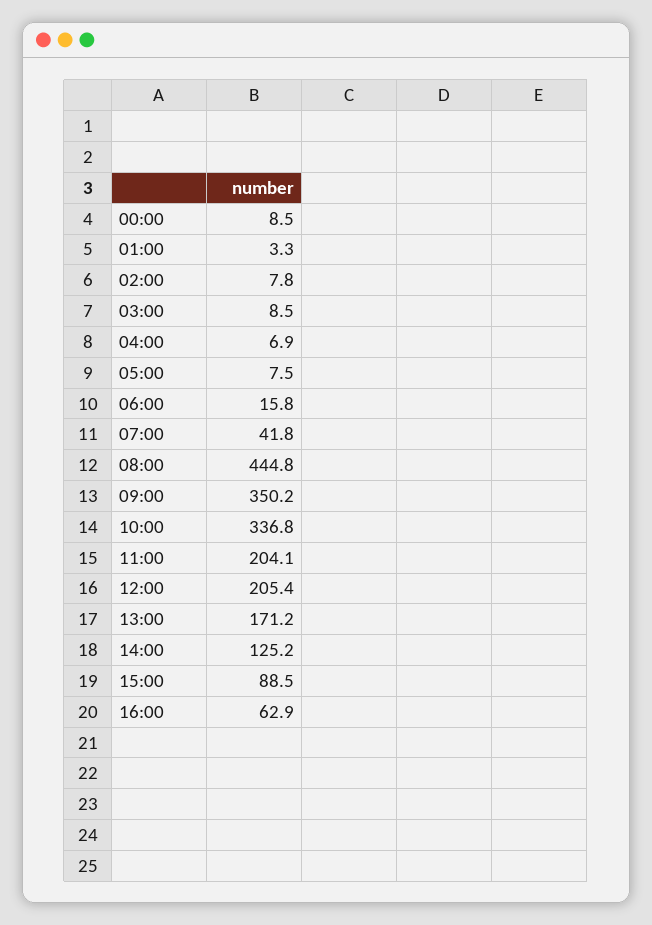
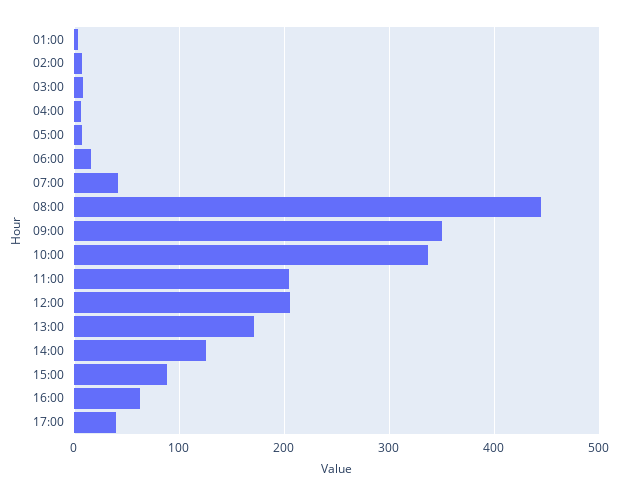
00:00: 8.5 -> none
17:00: none -> 40

